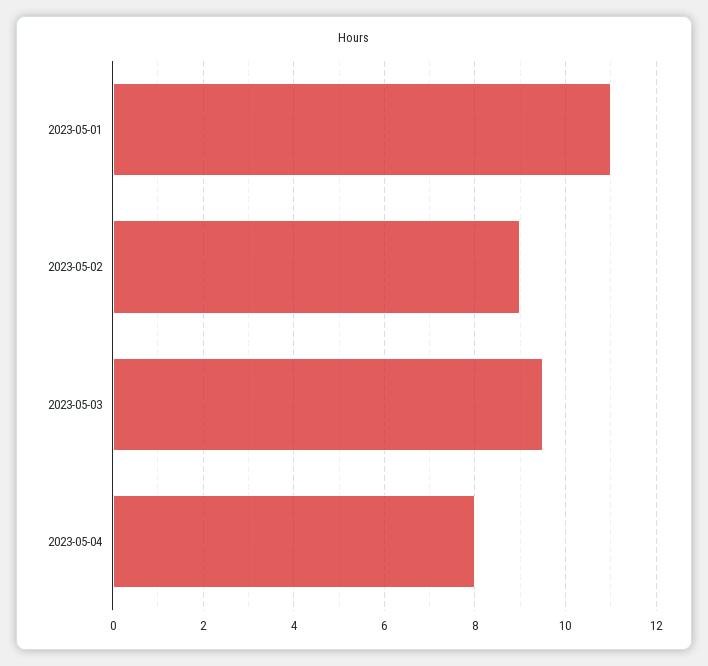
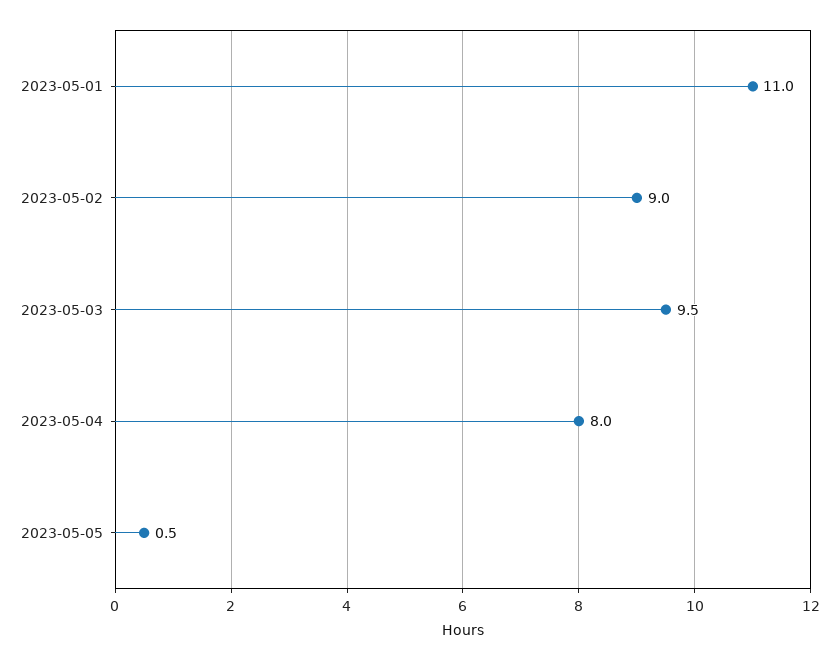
2023-05-05: none -> 0.5

